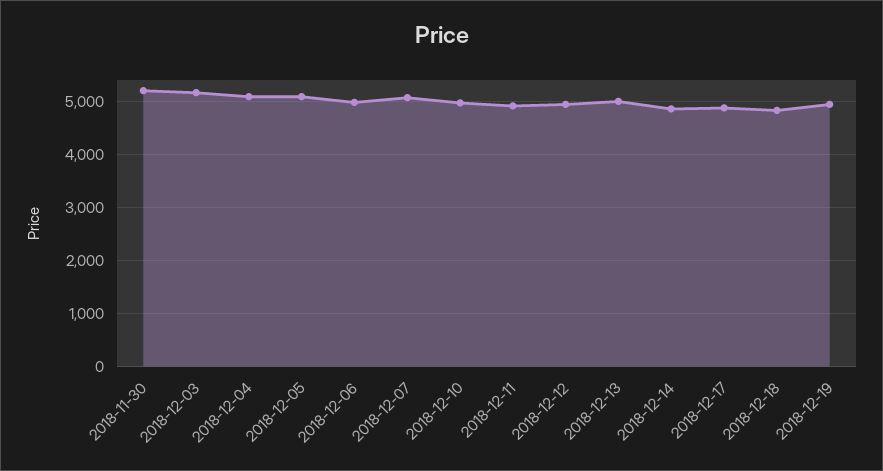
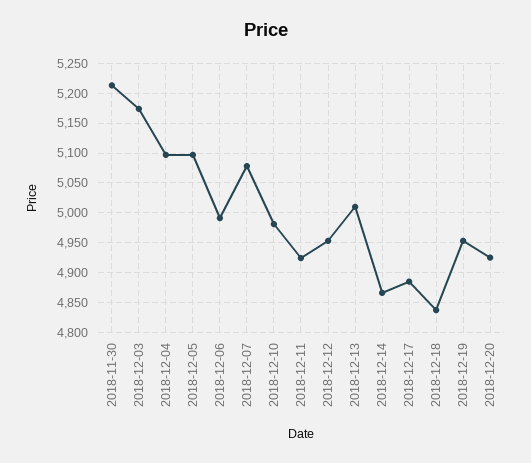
2018-12-20: none -> 4925

